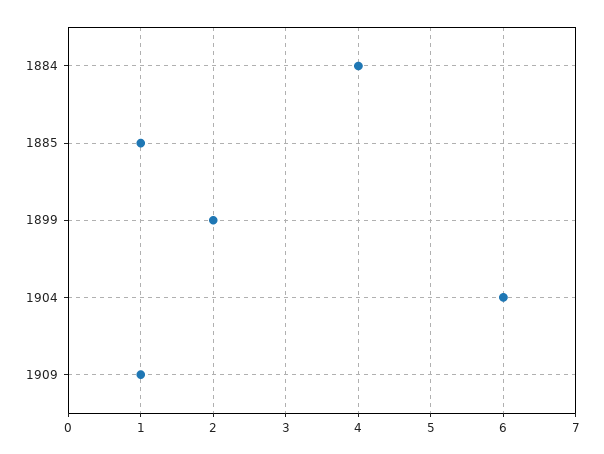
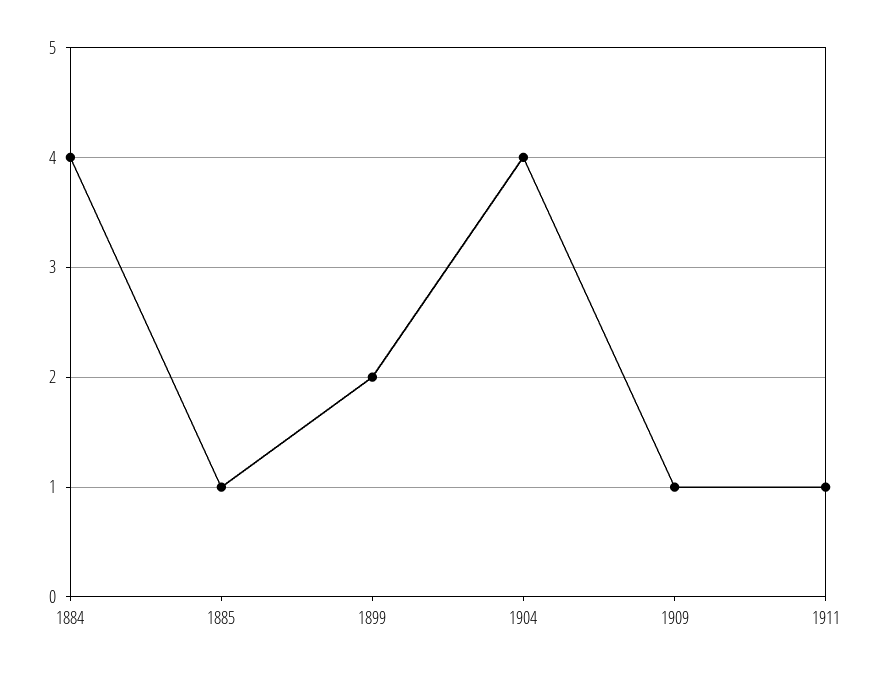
1904: 6 -> 4
1911: none -> 1

